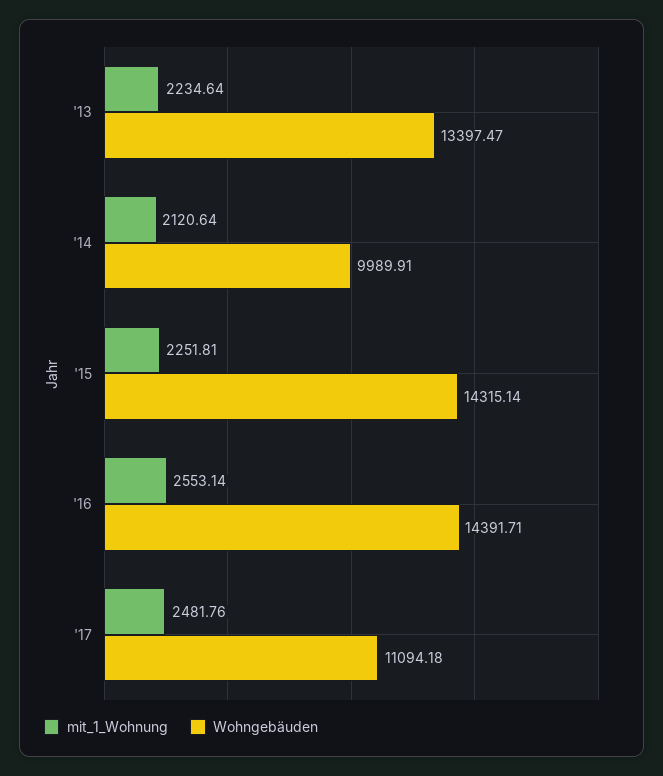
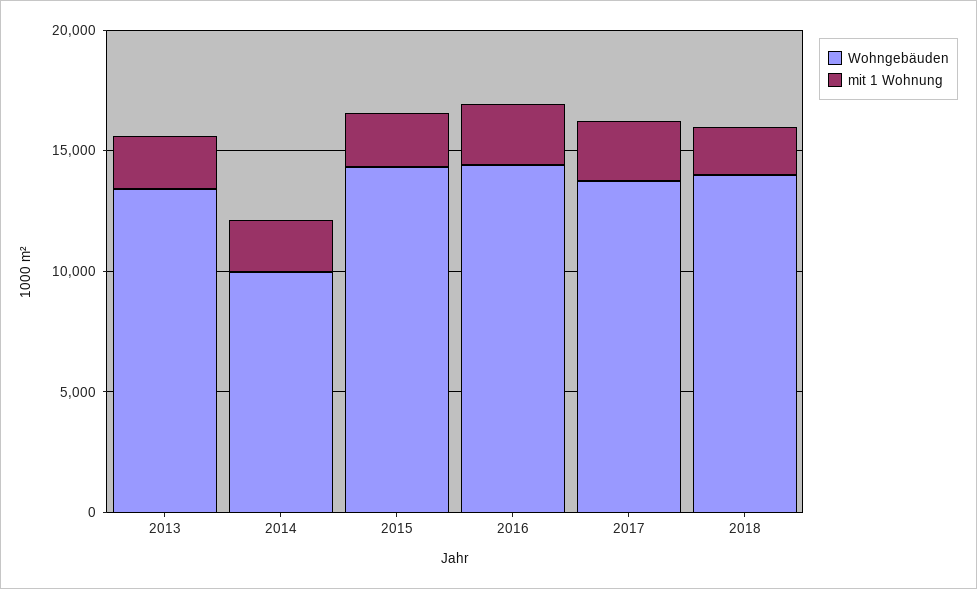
Wohngebäuden, '17: 11094.18 -> 14000
Wohngebäuden, 2018: none -> 14000
mit_1_Wohnung, 2018: none -> 2000

